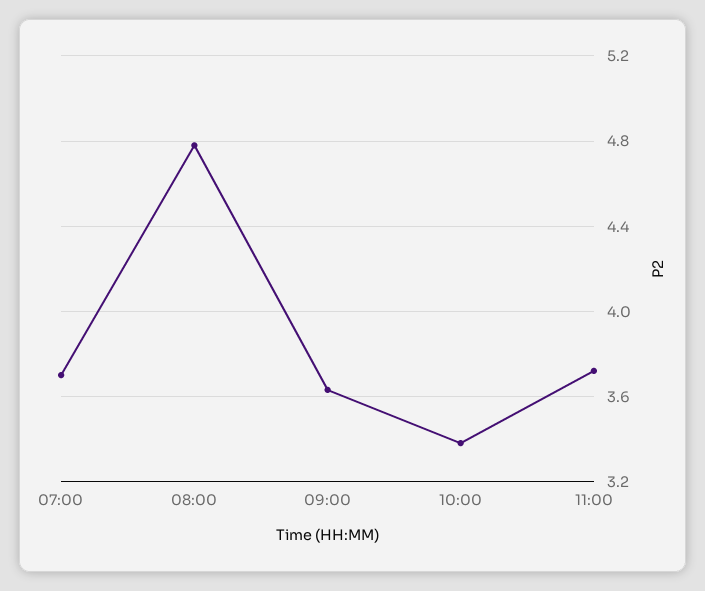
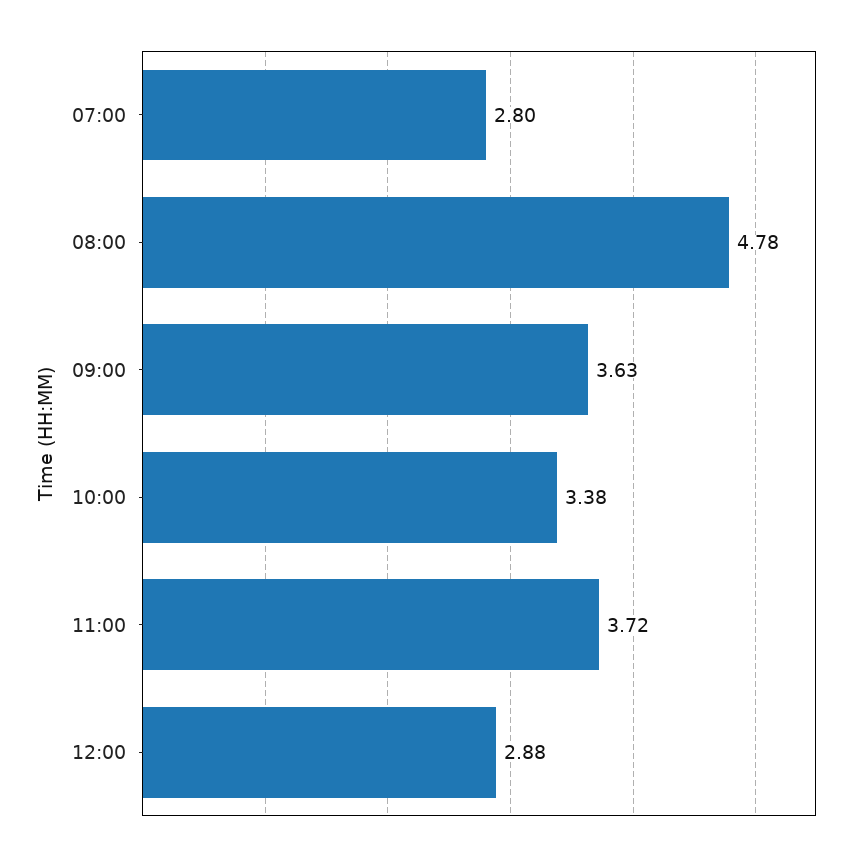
07:00: 3.7 -> 2.8
12:00: none -> 2.88

